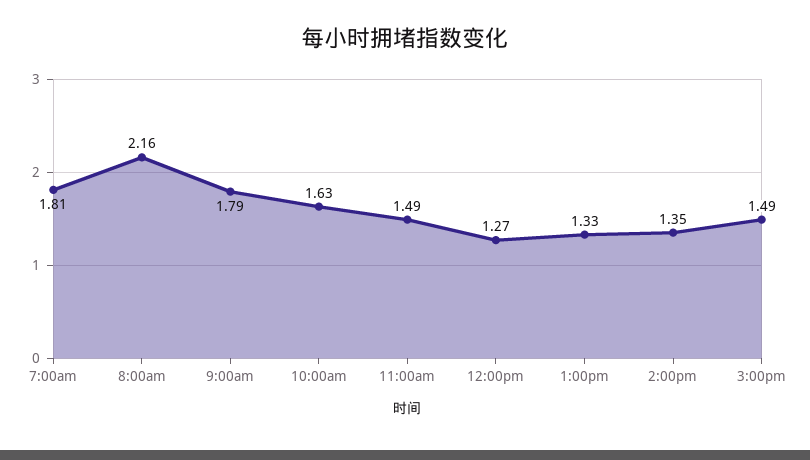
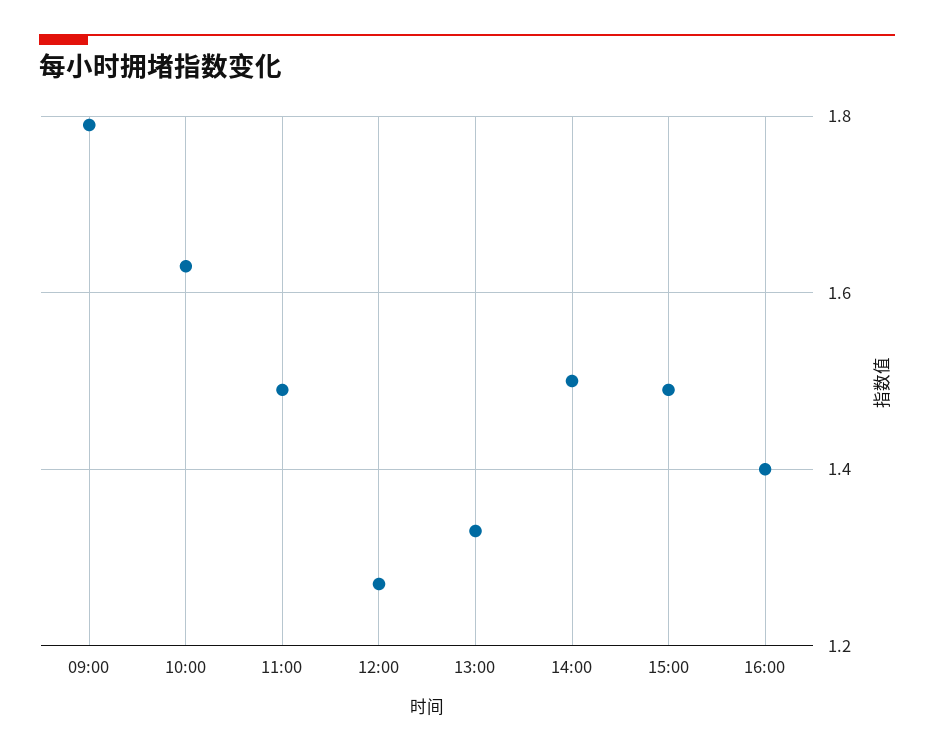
7:00am: 1.81 -> none
8:00am: 2.16 -> none
2:00pm: 1.35 -> 1.5
16:00: none -> 1.4

